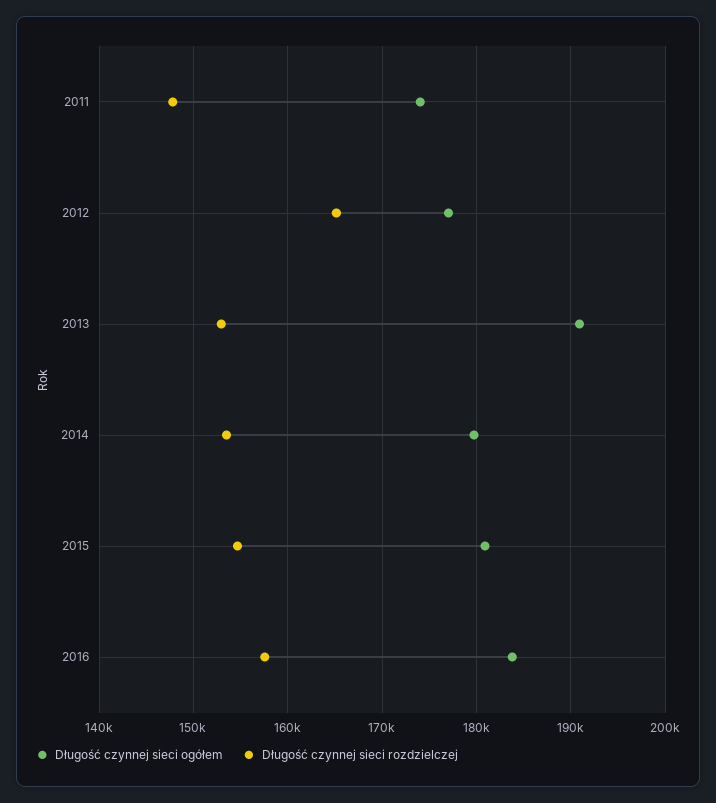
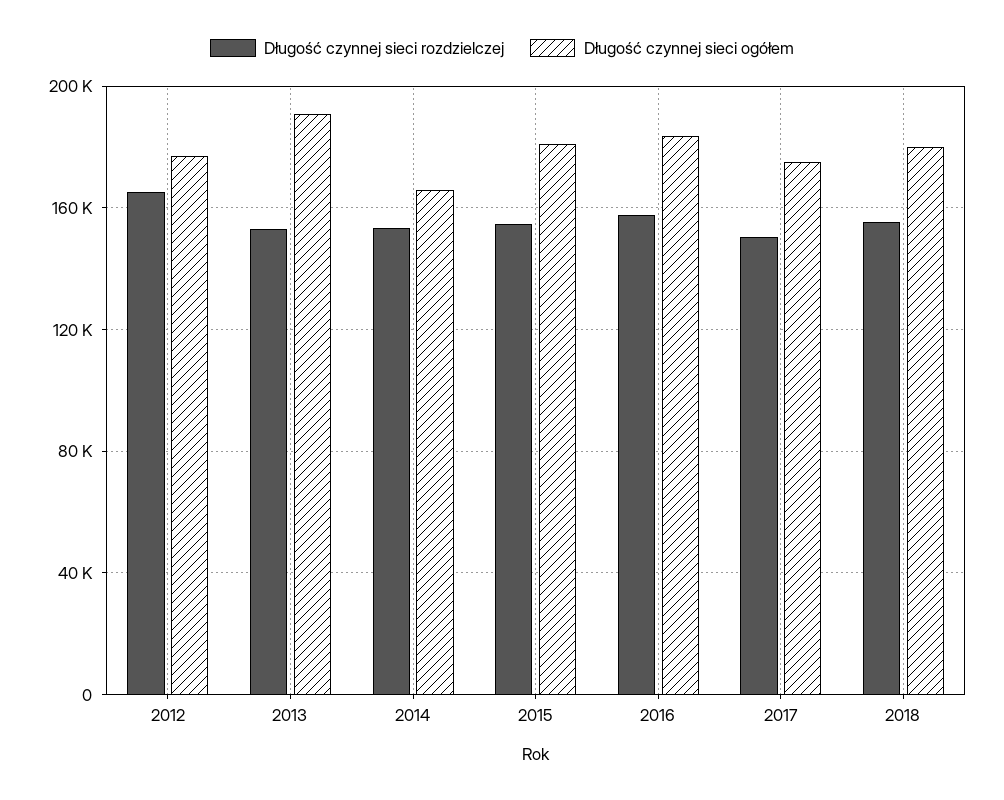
Długość czynnej sieci ogółem, 2011: 174000 -> none
Długość czynnej sieci rozdzielczej, 2011: 148000 -> none
Długość czynnej sieci ogółem, 2014: 180000 -> 165000
Długość czynnej sieci rozdzielczej, 2017: none -> 150000
Długość czynnej sieci ogółem, 2017: none -> 175000
Długość czynnej sieci rozdzielczej, 2018: none -> 155000
Długość czynnej sieci ogółem, 2018: none -> 180000

